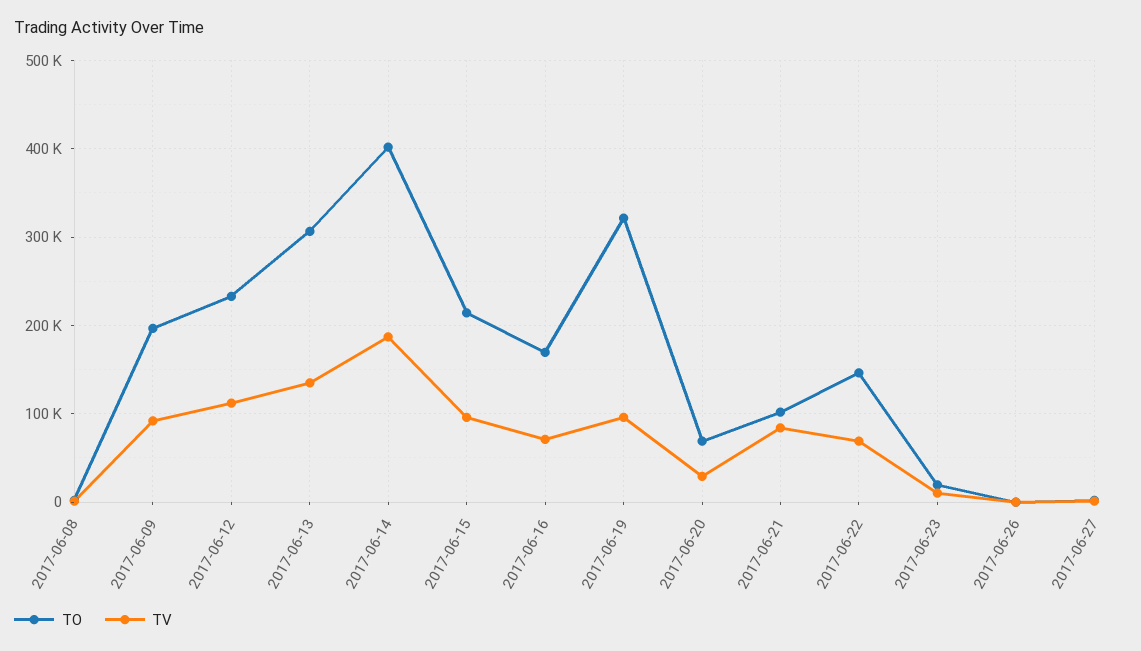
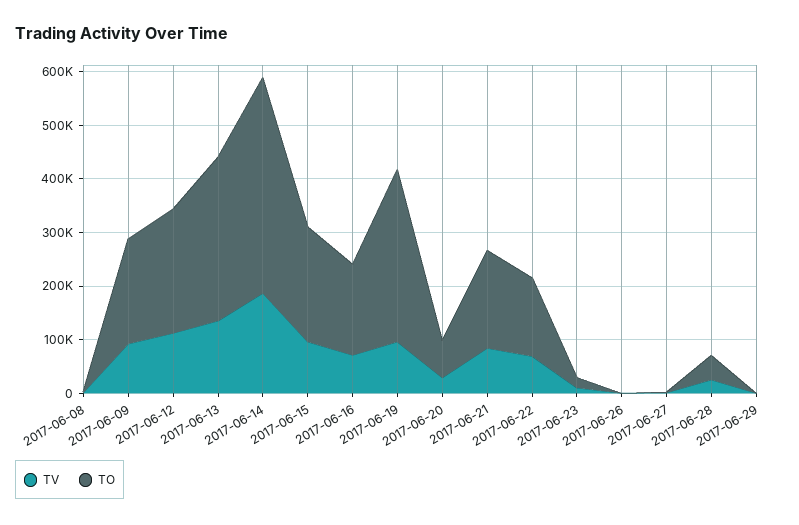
TO, 2017-06-21: 100000 -> 180000
TV, 2017-06-28: none -> 20000
TO, 2017-06-28: none -> 40000
TV, 2017-06-29: none -> 0
TO, 2017-06-29: none -> 0

